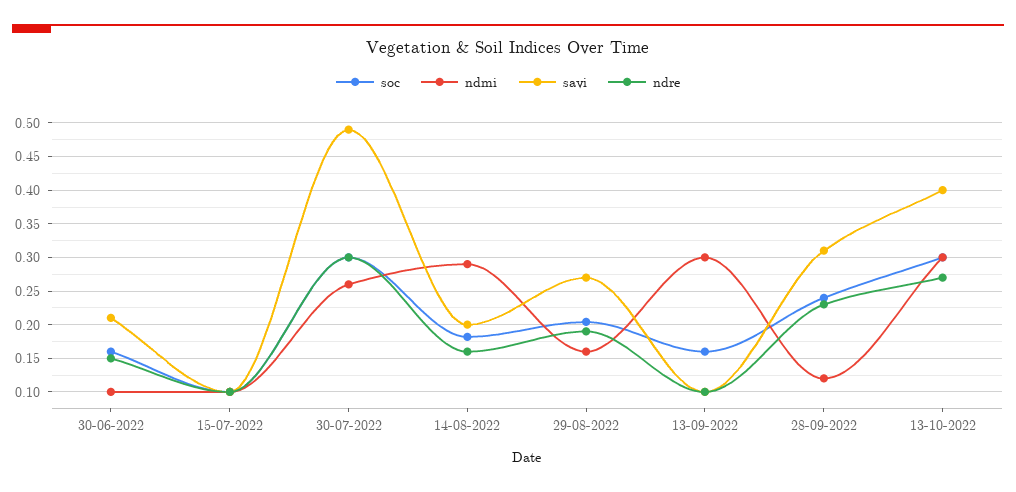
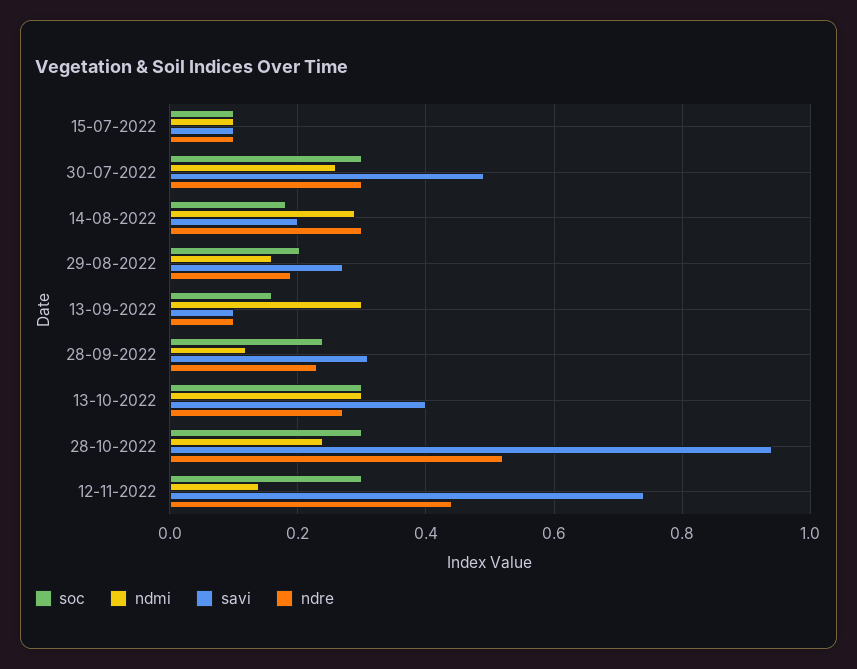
soc, 30-06-2022: 0.16 -> none
ndmi, 30-06-2022: 0.1 -> none
savi, 30-06-2022: 0.21 -> none
ndre, 30-06-2022: 0.15 -> none
ndre, 14-08-2022: 0.16 -> 0.3
soc, 28-10-2022: none -> 0.3
ndmi, 28-10-2022: none -> 0.24
savi, 28-10-2022: none -> 0.94
ndre, 28-10-2022: none -> 0.52
soc, 12-11-2022: none -> 0.3
ndmi, 12-11-2022: none -> 0.14
savi, 12-11-2022: none -> 0.74
ndre, 12-11-2022: none -> 0.44

